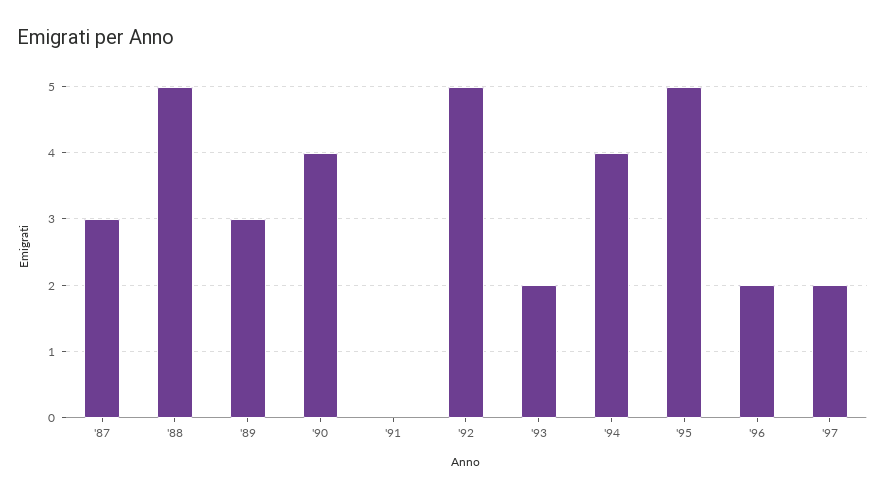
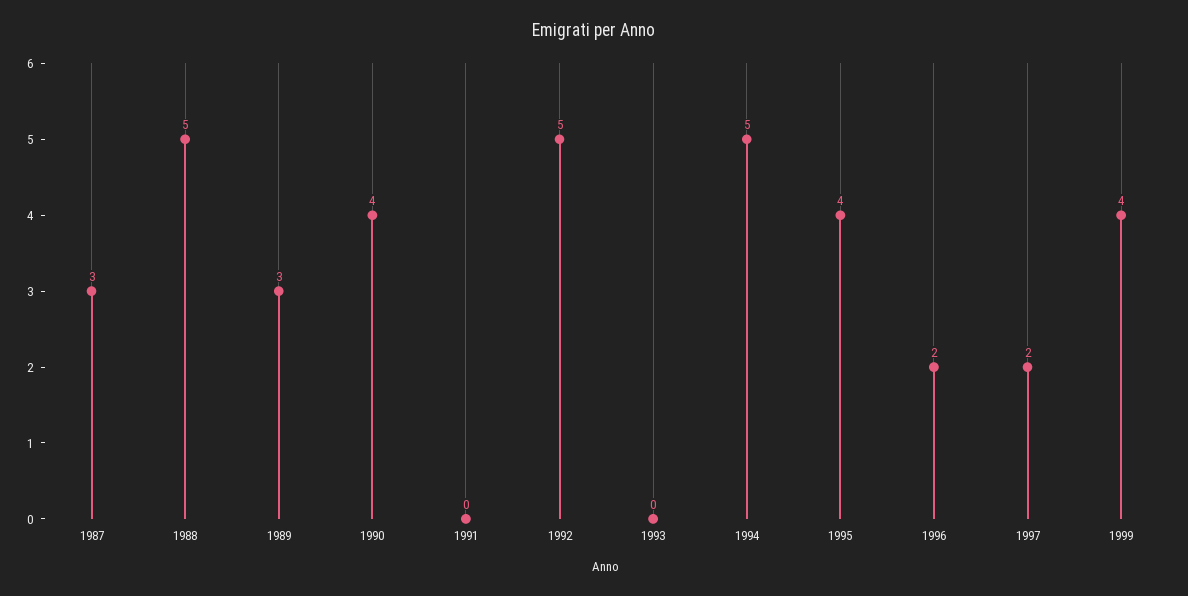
'93: 2 -> 0
'94: 4 -> 5
'95: 5 -> 4
1999: none -> 4

